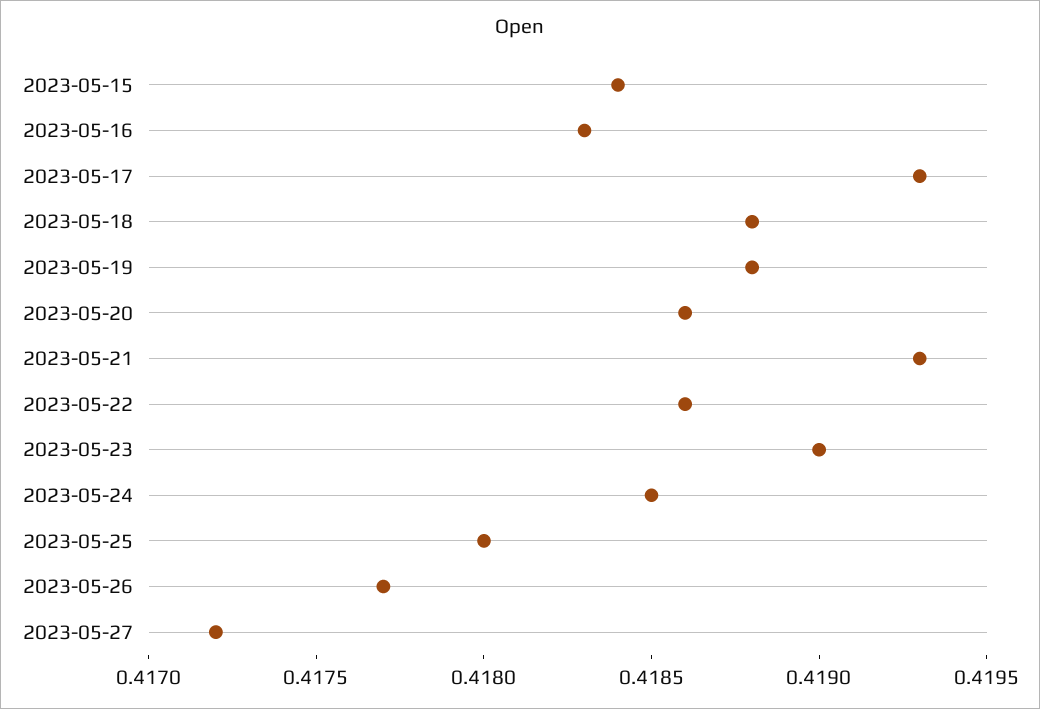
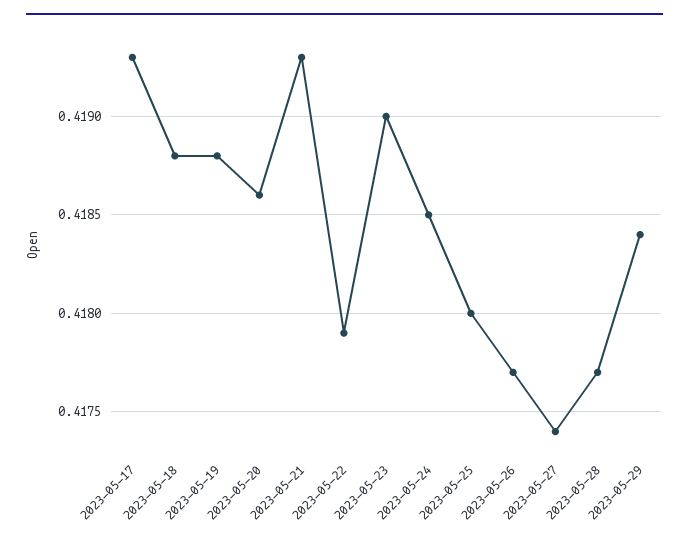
2023-05-15: 0.4184 -> none
2023-05-16: 0.4183 -> none
2023-05-22: 0.4186 -> 0.4179
2023-05-27: 0.4172 -> 0.4174
2023-05-28: none -> 0.4177
2023-05-29: none -> 0.4184

